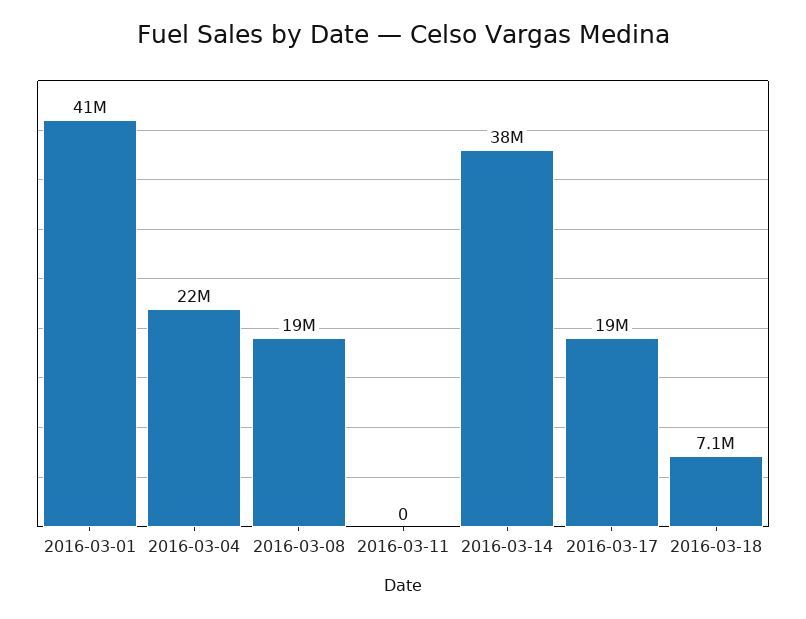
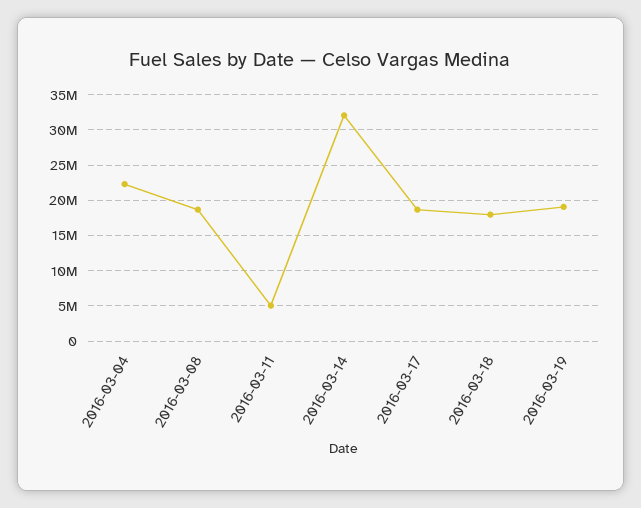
2016-03-01: 41000000 -> none
2016-03-11: 0 -> 5000000
2016-03-14: 38000000 -> 32000000
2016-03-18: 7100000 -> 18000000
2016-03-19: none -> 19000000

